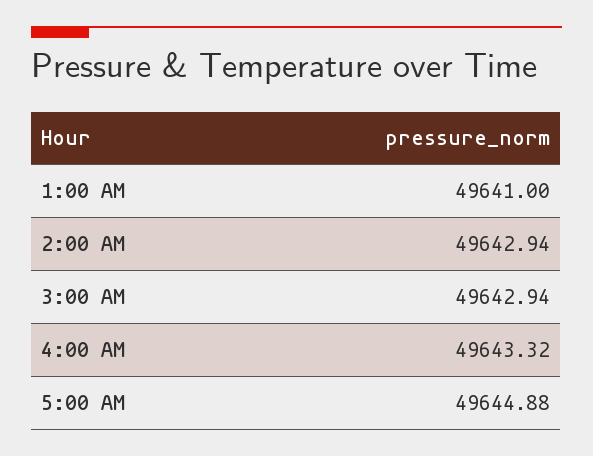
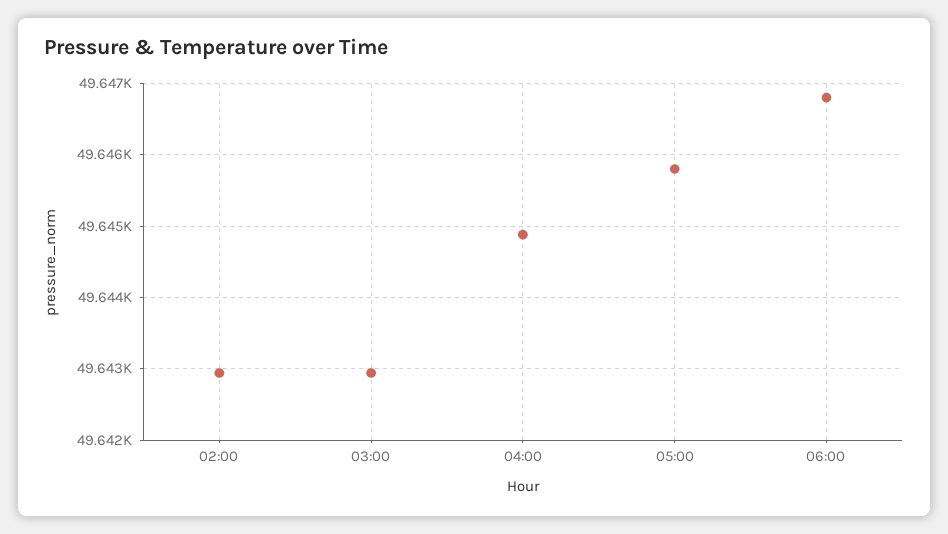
1:00 AM: 49641 -> none
4:00 AM: 49643.32 -> 49644.9
5:00 AM: 49644.88 -> 49645.8
06:00: none -> 49646.8

